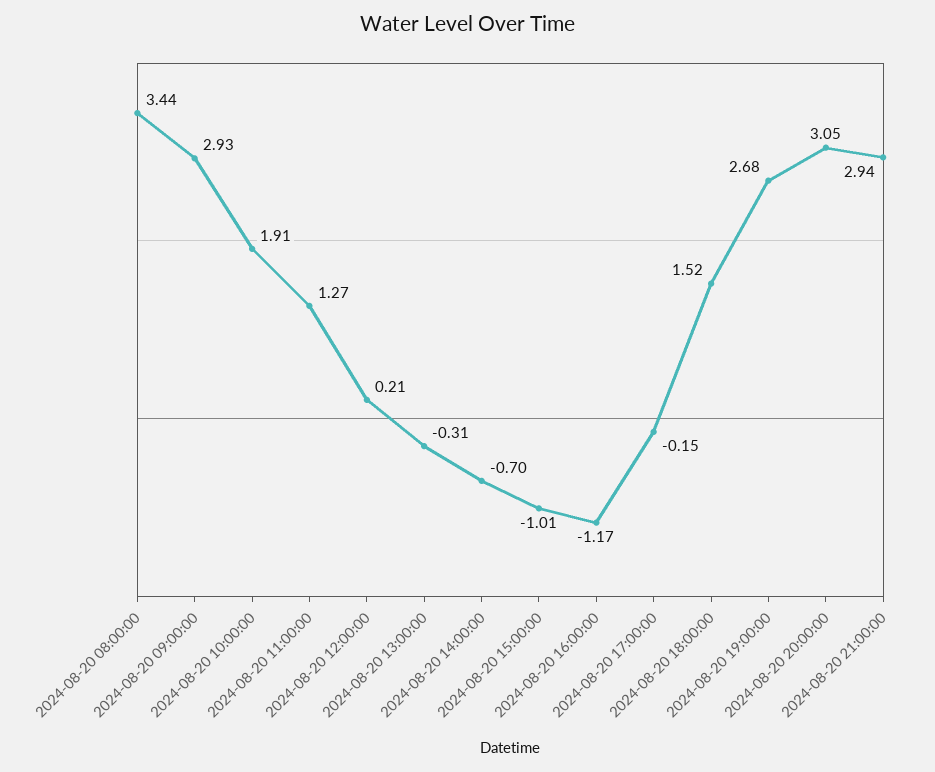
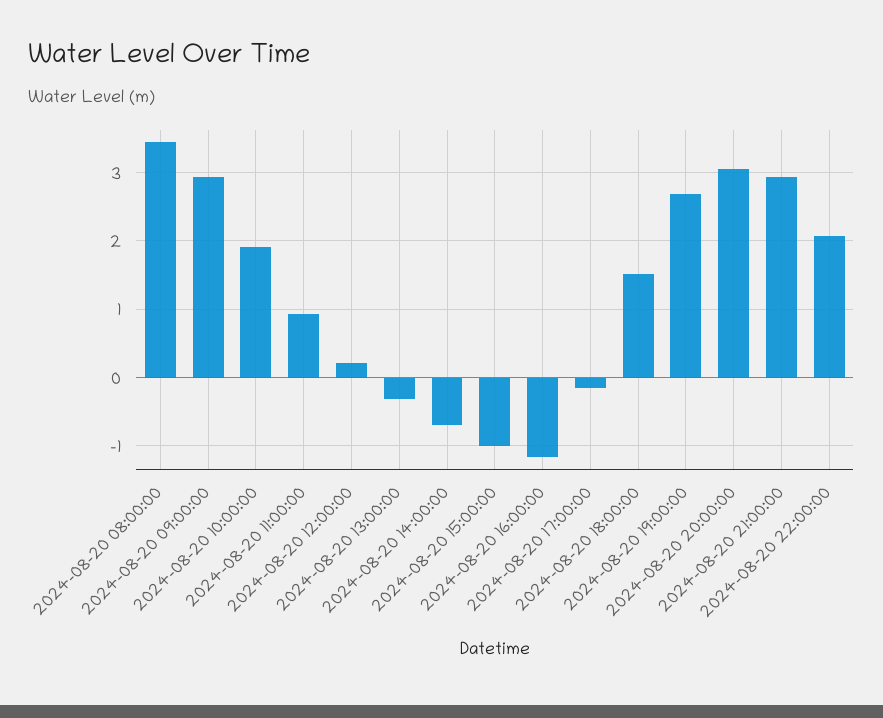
2024-08-20 11:00:00: 1.27 -> 0.9
2024-08-20 22:00:00: none -> 2.1

